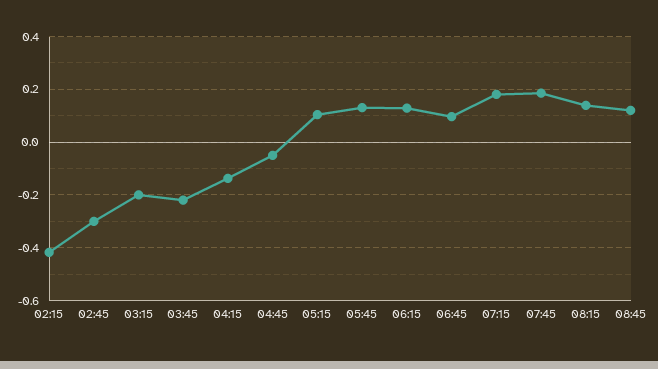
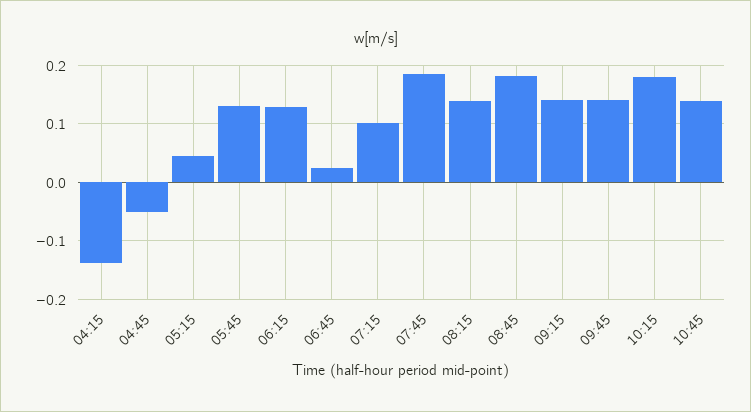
02:15: -0.425 -> none
02:45: -0.3 -> none
03:15: -0.2 -> none
03:45: -0.225 -> none
05:15: 0.1 -> 0.04
06:45: 0.1 -> 0.02
07:15: 0.175 -> 0.1
08:45: 0.125 -> 0.18
09:15: none -> 0.14
09:45: none -> 0.14
10:15: none -> 0.18
10:45: none -> 0.14

